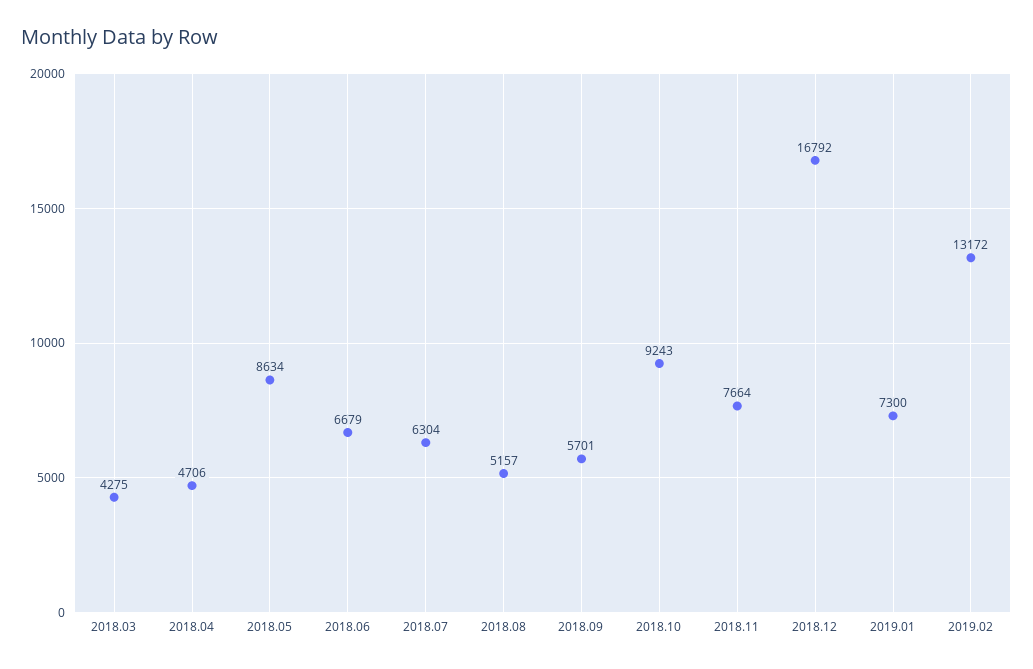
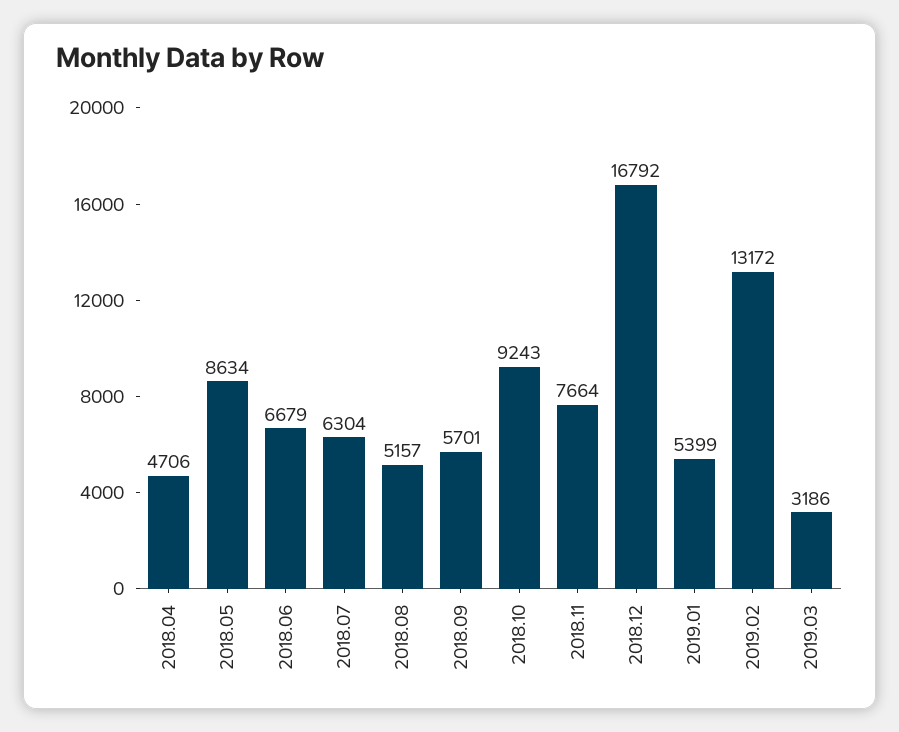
2018.03: 4275 -> none
2019.01: 7300 -> 5399
2019.03: none -> 3186

